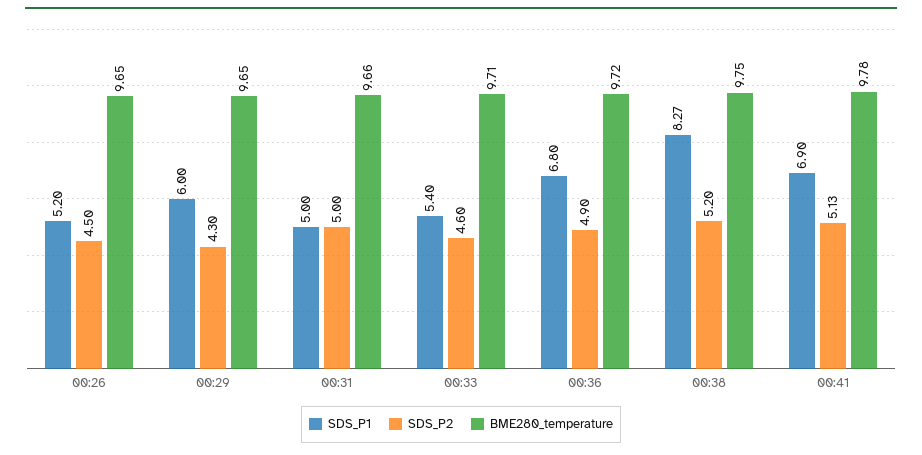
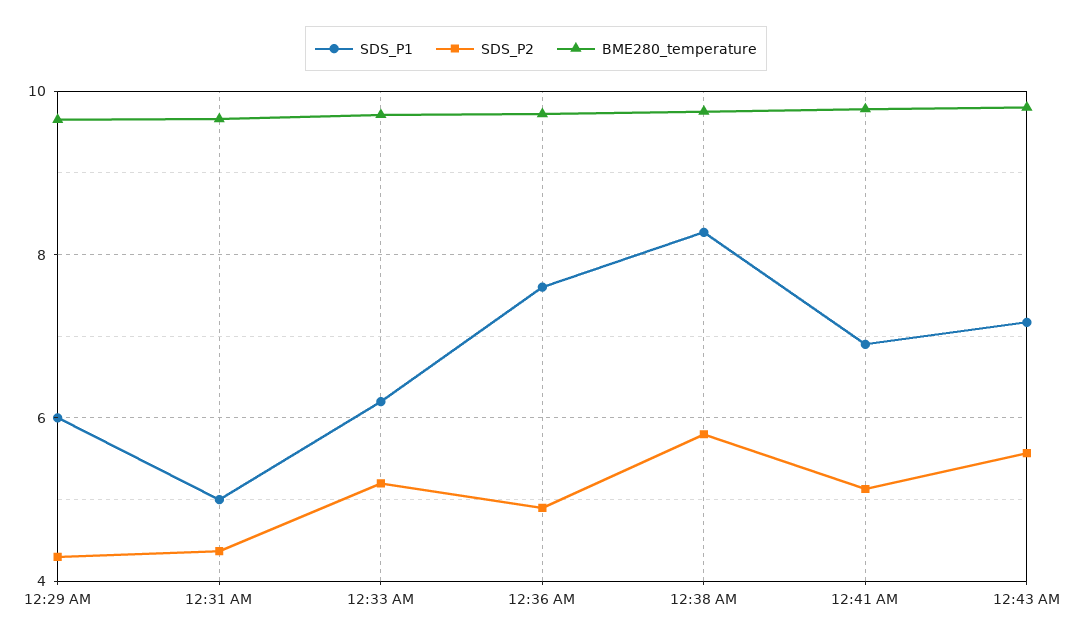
SDS_P1, 00:26: 5.2 -> none
SDS_P2, 00:26: 4.5 -> none
BME280_temperature, 00:26: 9.65 -> none
SDS_P2, 00:31: 5 -> 4.4
SDS_P1, 00:33: 5.4 -> 6.2
SDS_P2, 00:33: 4.6 -> 5.2
SDS_P1, 00:36: 6.8 -> 7.6
SDS_P2, 00:38: 5.2 -> 5.8
SDS_P1, 12:43 AM: none -> 7.2
SDS_P2, 12:43 AM: none -> 5.6
BME280_temperature, 12:43 AM: none -> 9.8

